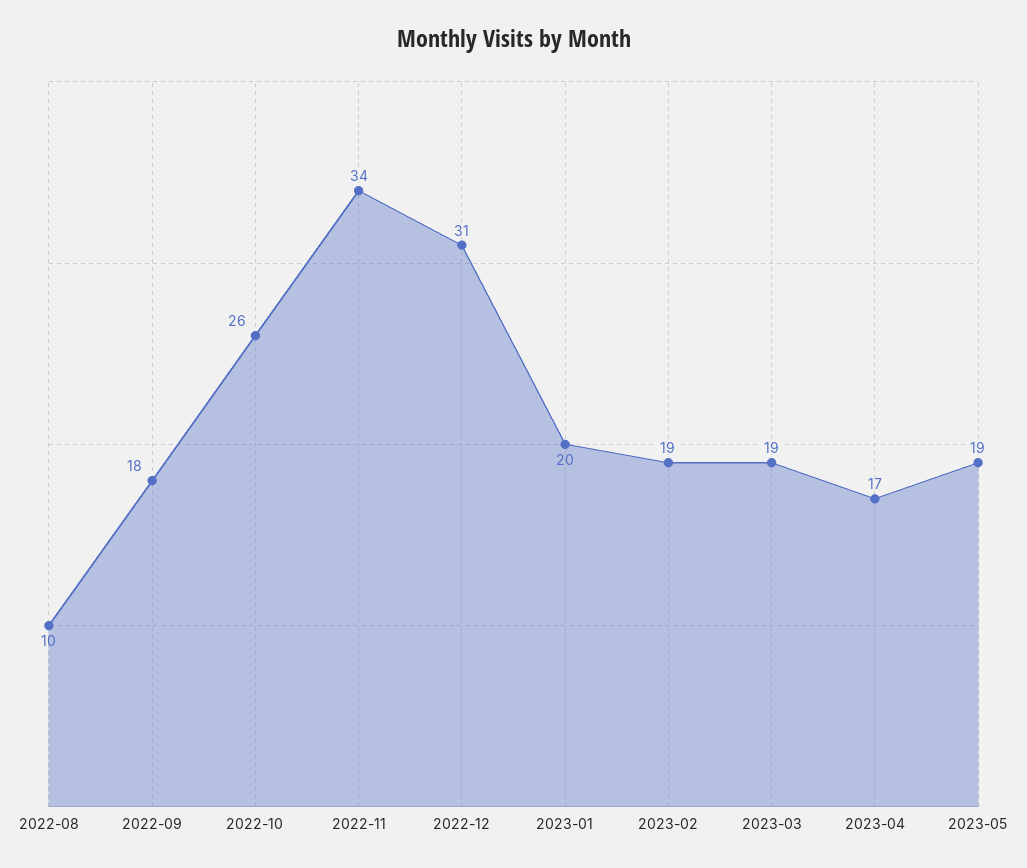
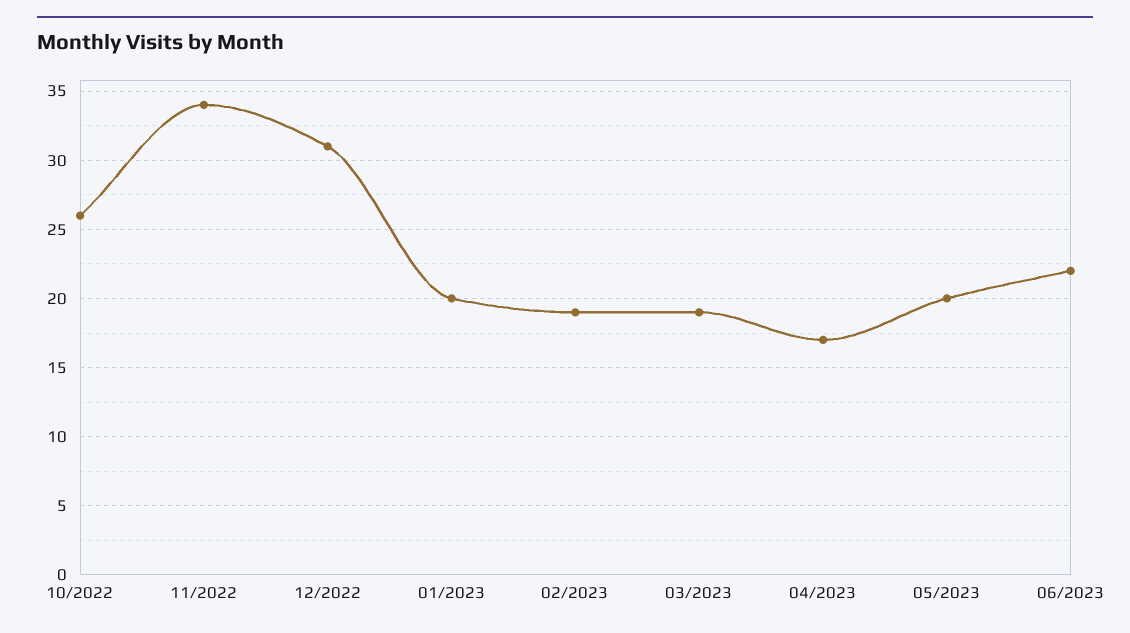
2022-08: 10 -> none
2022-09: 18 -> none
2023-05: 19 -> 20
06/2023: none -> 22

